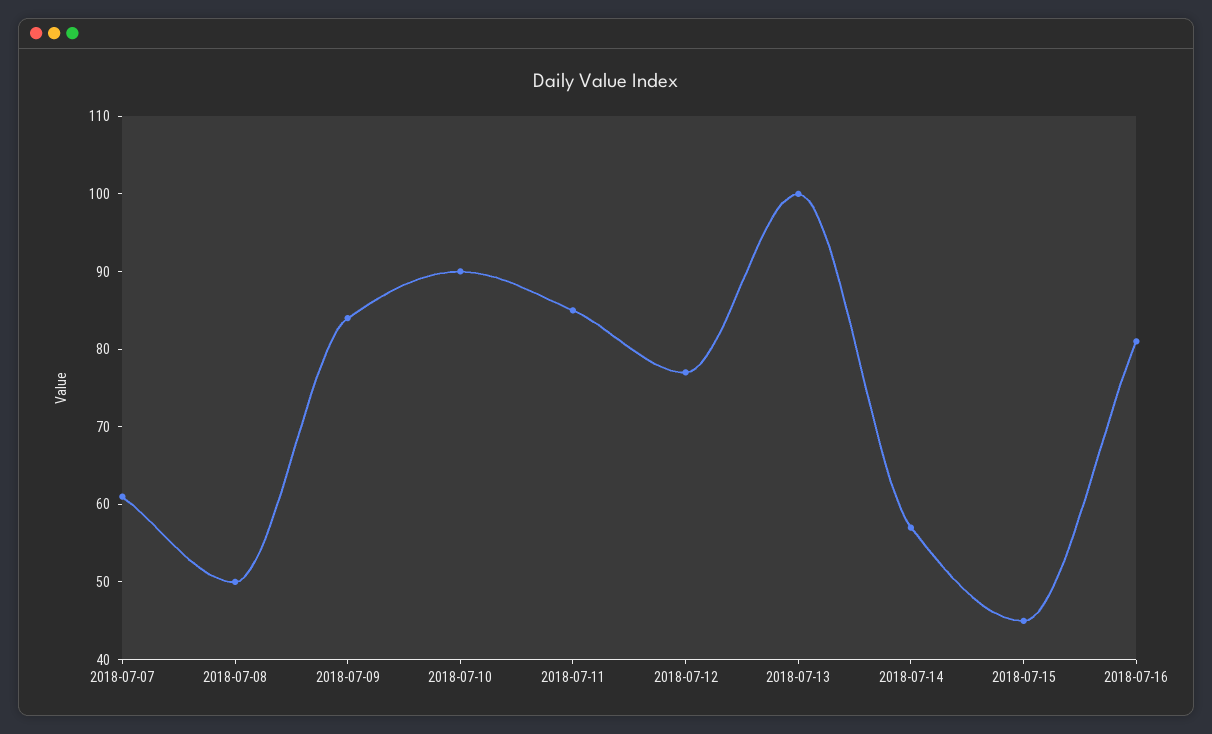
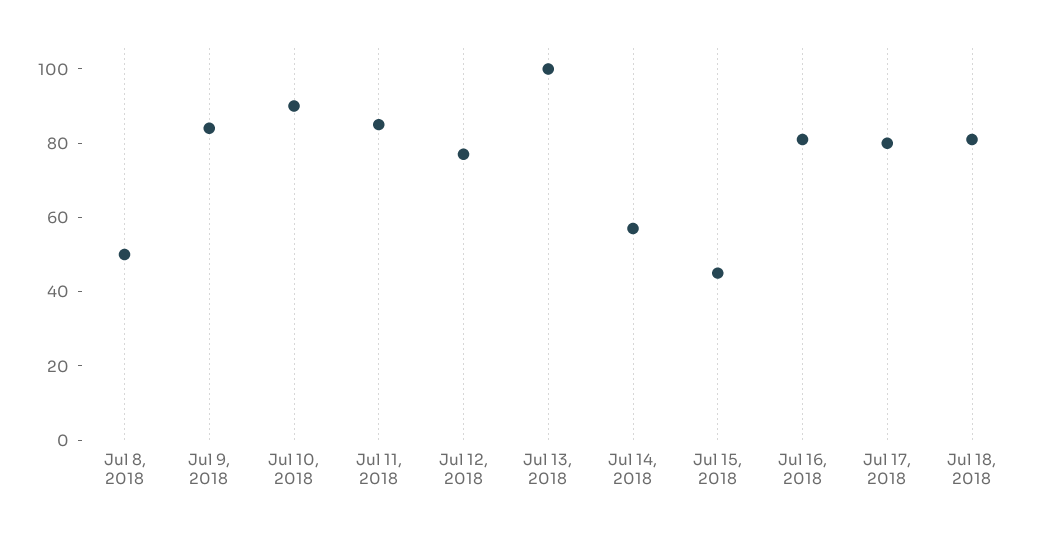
2018-07-07: 60 -> none
Jul 17, 2018: none -> 80
Jul 18, 2018: none -> 80

